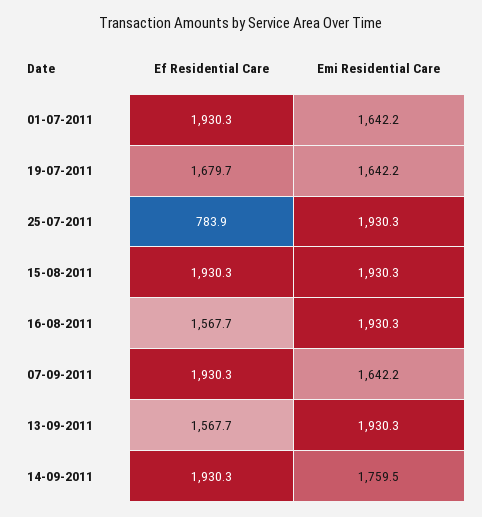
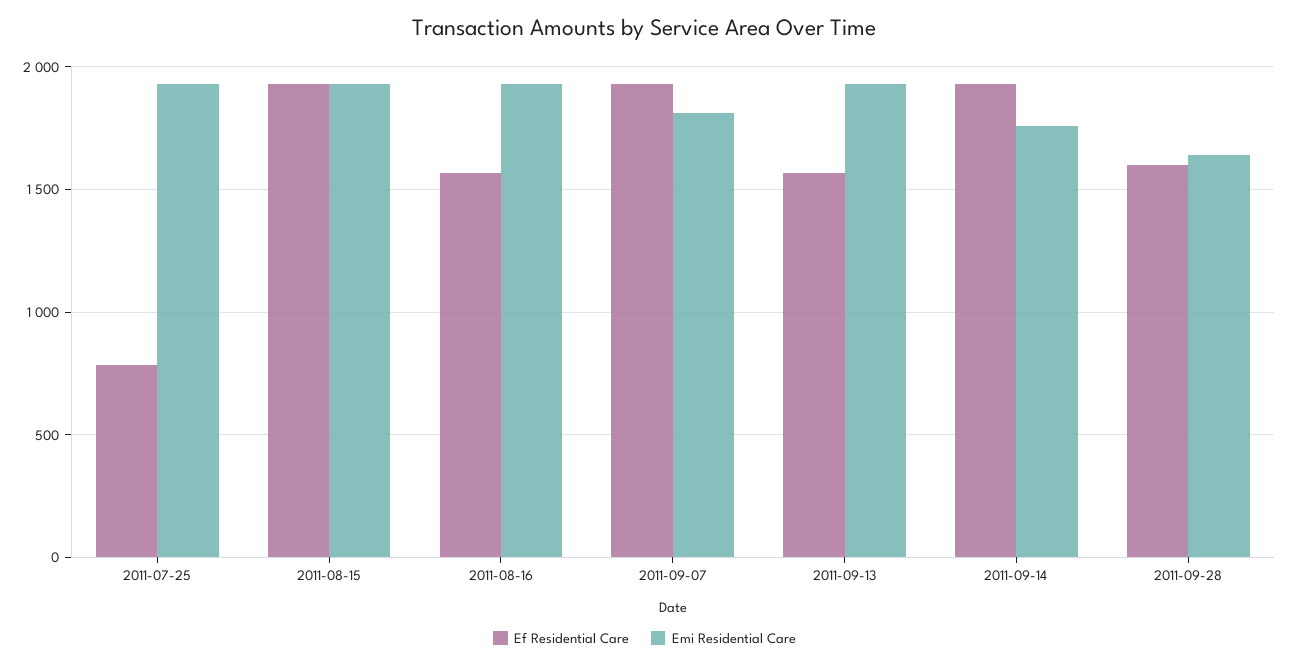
Ef Residential Care, 01-07-2011: 1930.3 -> none
Emi Residential Care, 01-07-2011: 1642.2 -> none
Ef Residential Care, 19-07-2011: 1679.7 -> none
Emi Residential Care, 19-07-2011: 1642.2 -> none
Emi Residential Care, 07-09-2011: 1642.2 -> 1800
Ef Residential Care, 2011-09-28: none -> 1600
Emi Residential Care, 2011-09-28: none -> 1650

